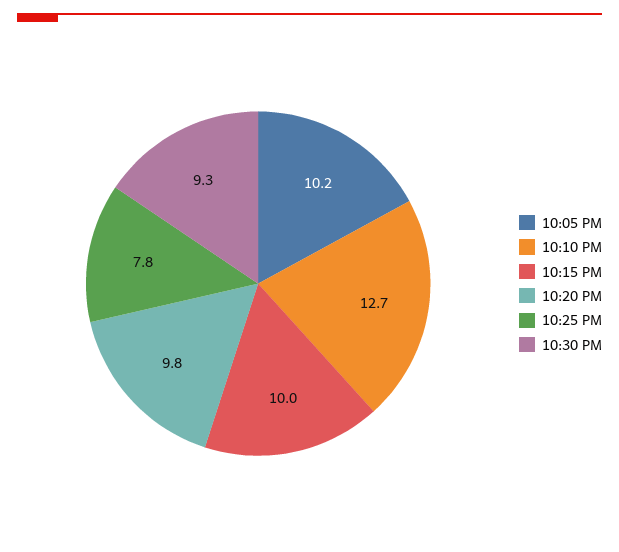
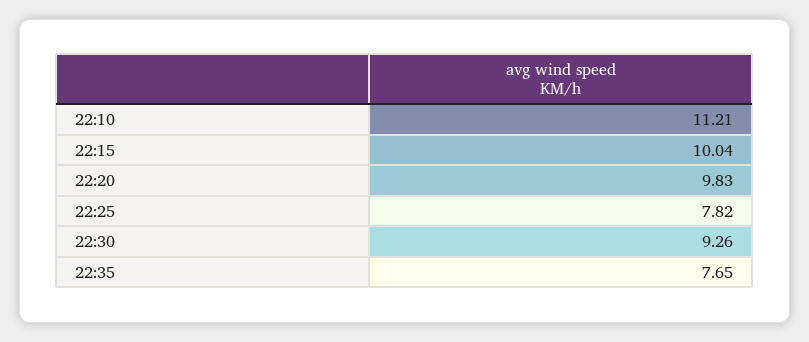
10:05 PM: 10.2 -> none
10:10 PM: 12.7 -> 11.21
22:35: none -> 7.65

